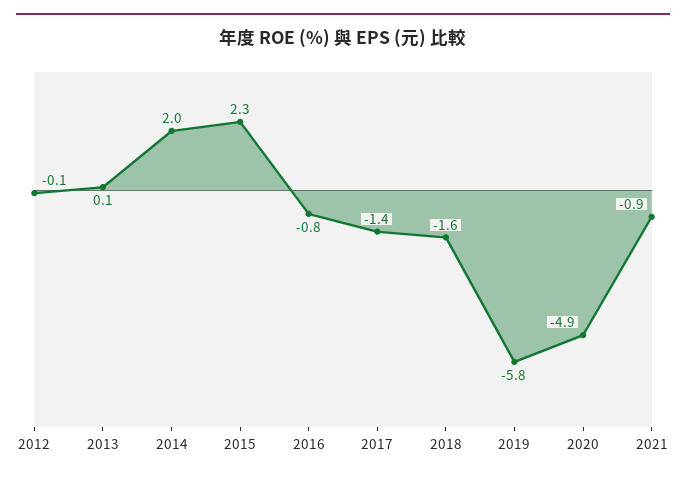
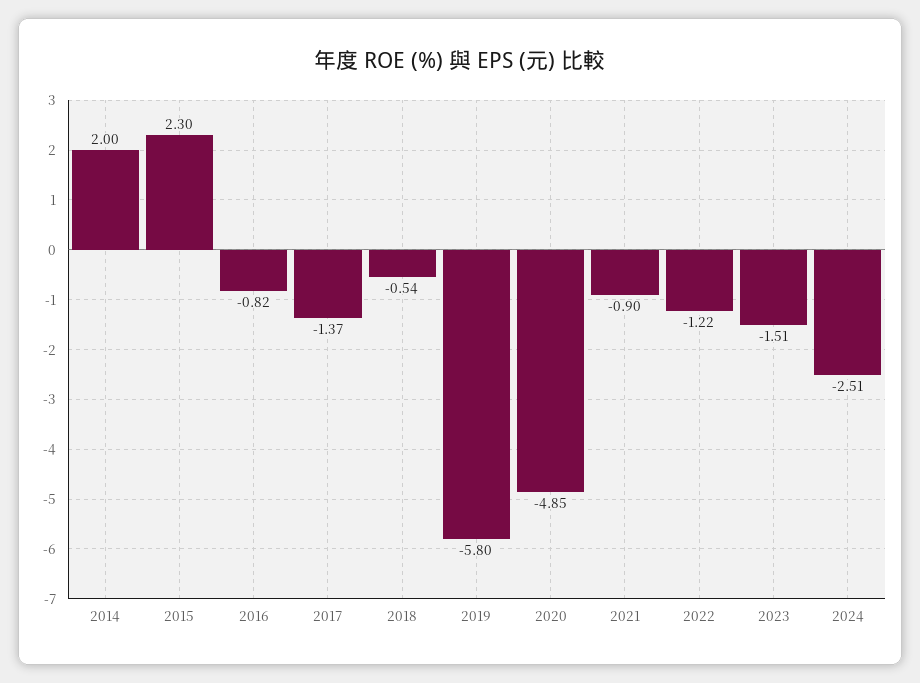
2012: -0.1 -> none
2013: 0.1 -> none
2018: -1.6 -> -0.54
2022: none -> -1.22
2023: none -> -1.51
2024: none -> -2.51

